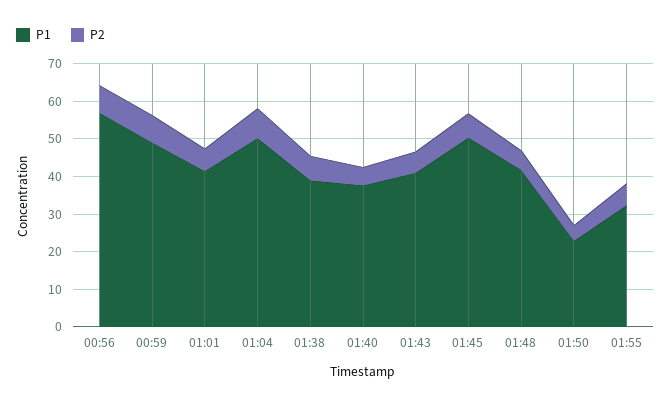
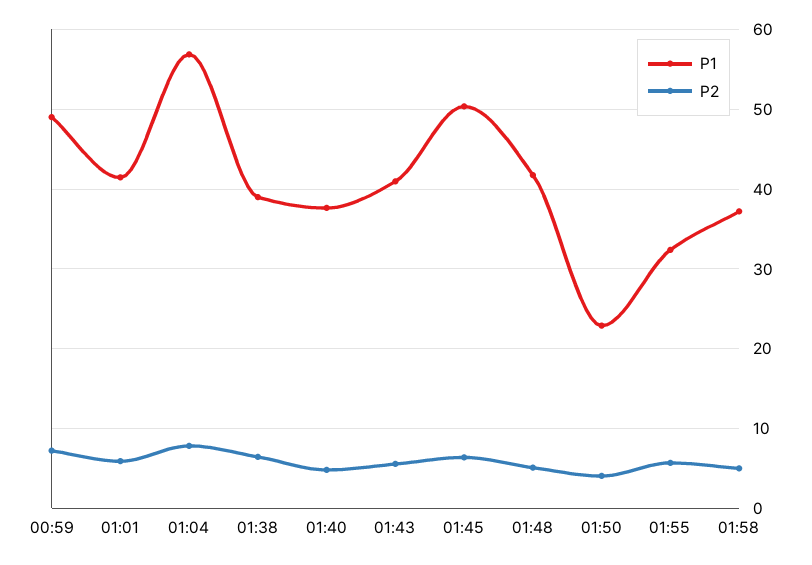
P1, 00:56: 57.5 -> none
P2, 00:56: 7.5 -> none
P1, 01:04: 50 -> 57
P1, 01:58: none -> 37
P2, 01:58: none -> 5

